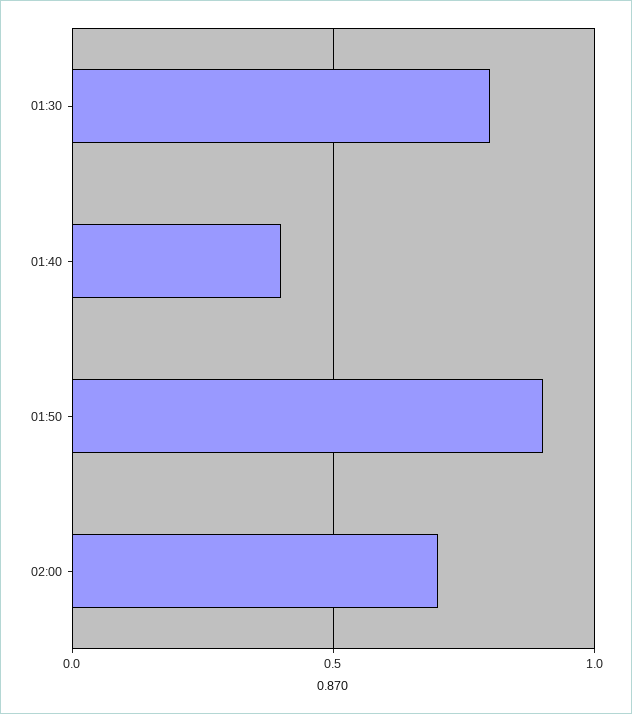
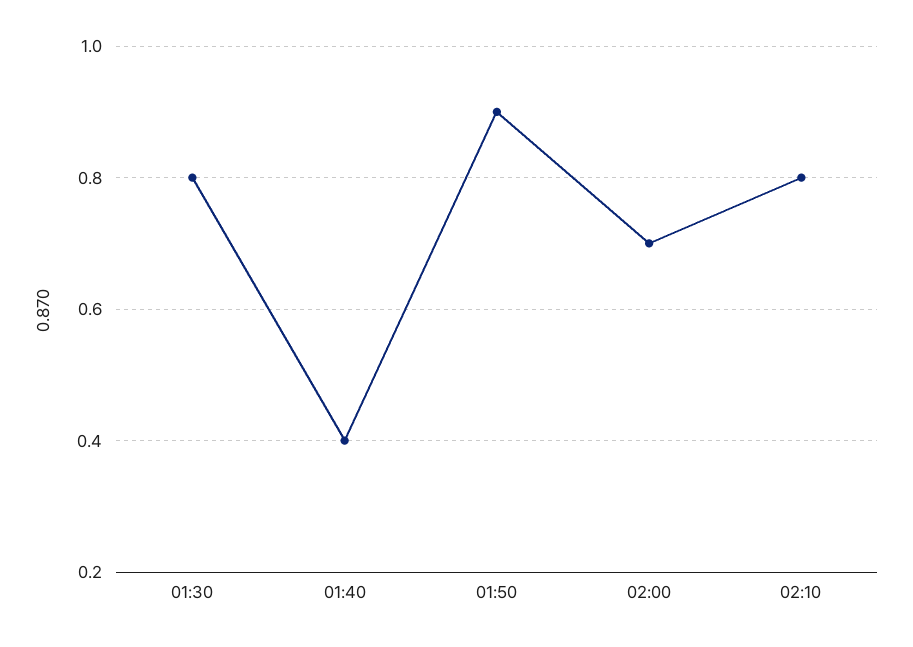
02:10: none -> 0.8

